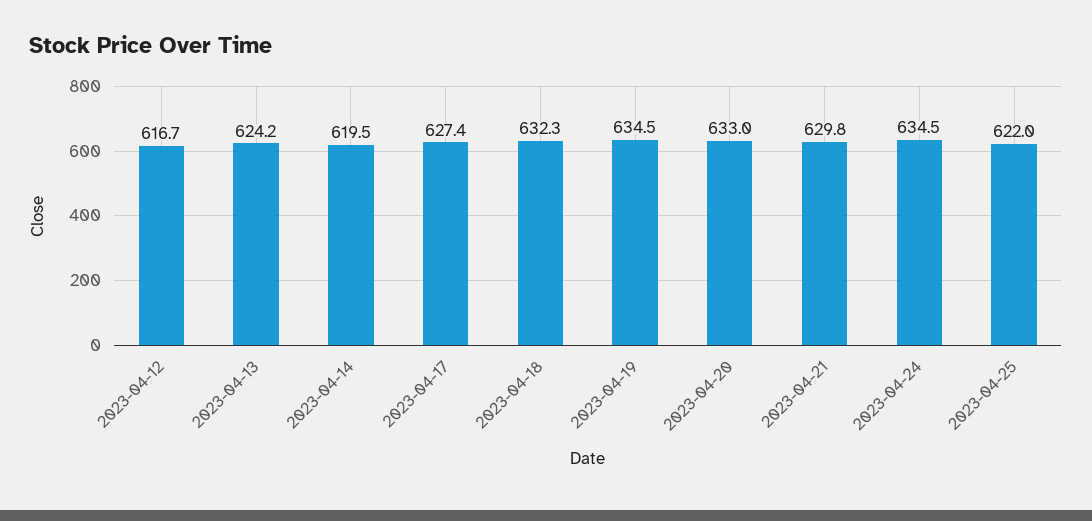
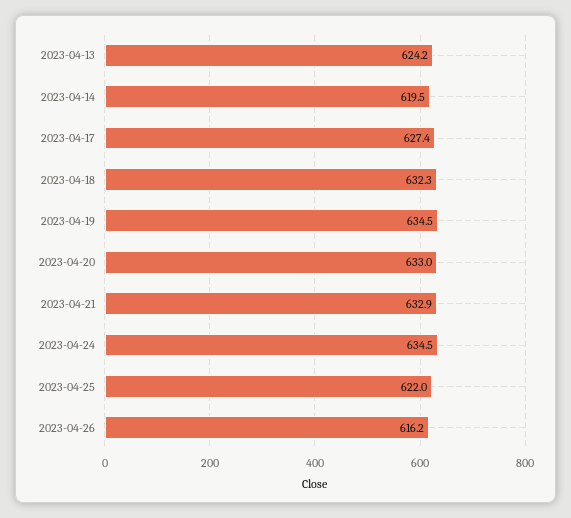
2023-04-12: 616.7 -> none
2023-04-21: 629.8 -> 632.9
2023-04-26: none -> 616.2

